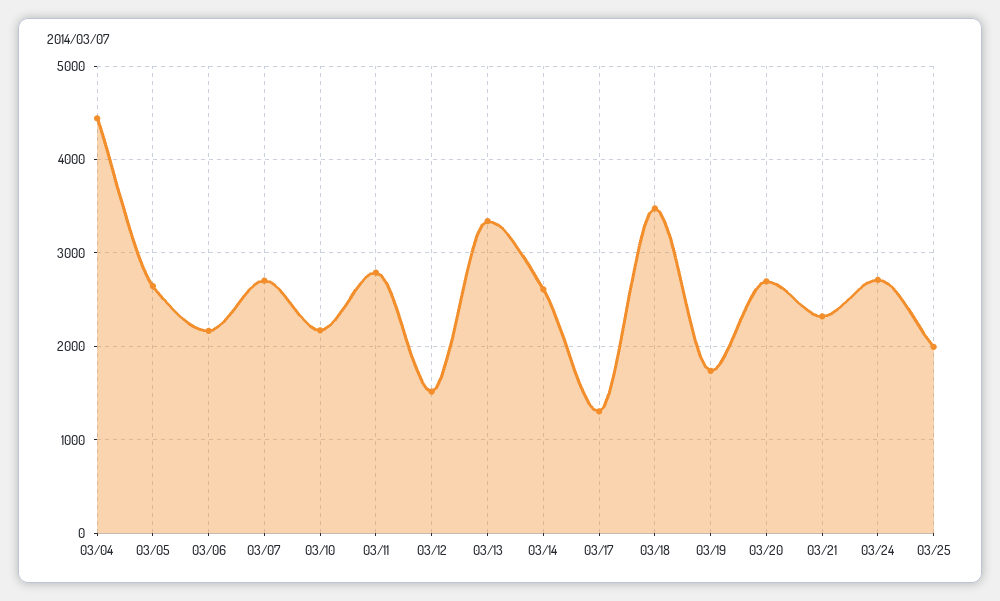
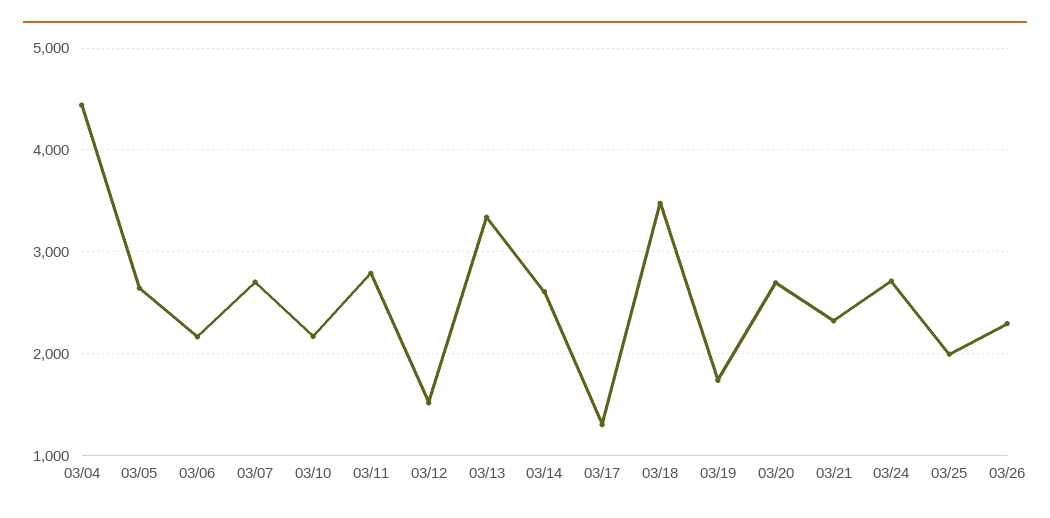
03/26: none -> 2300

